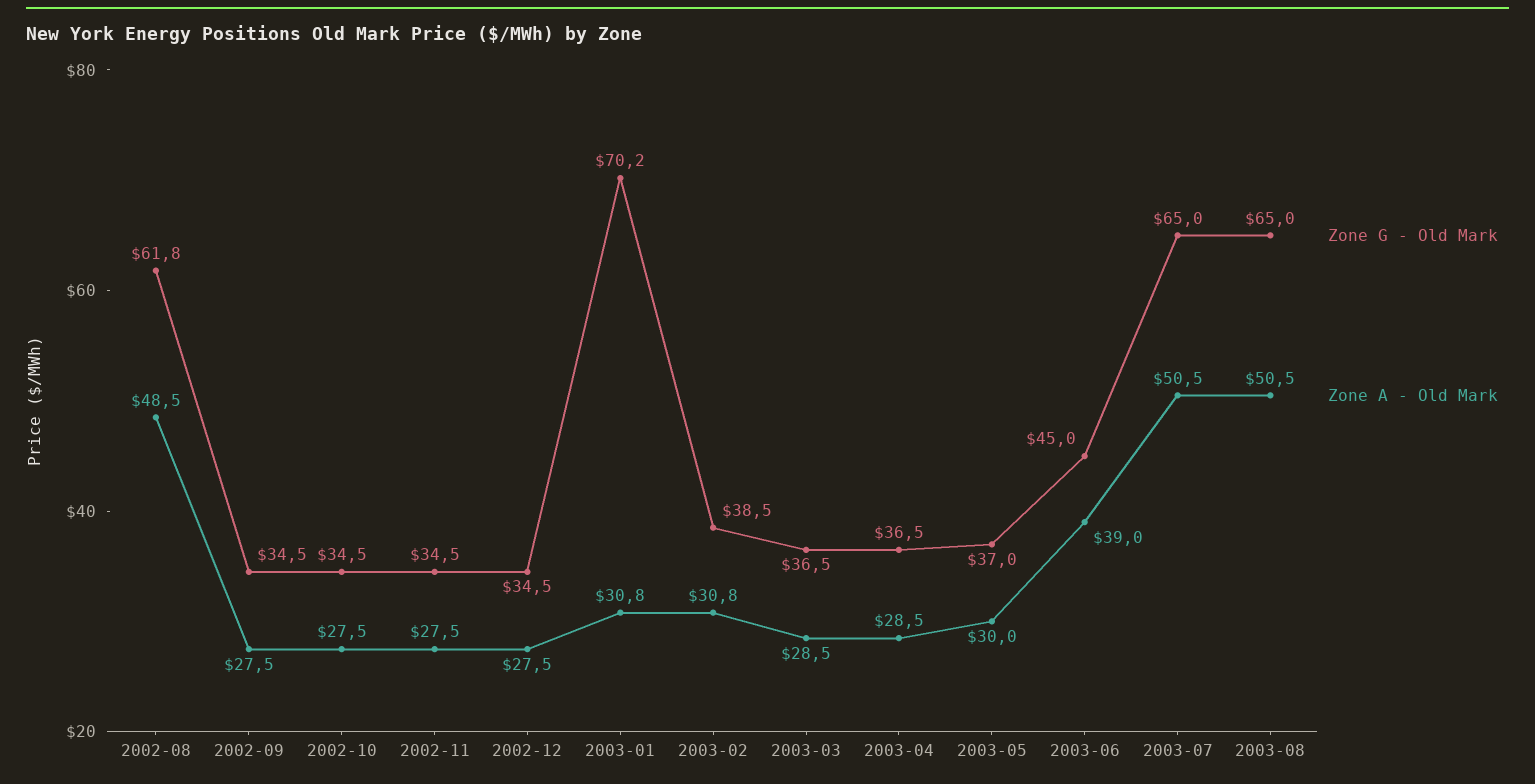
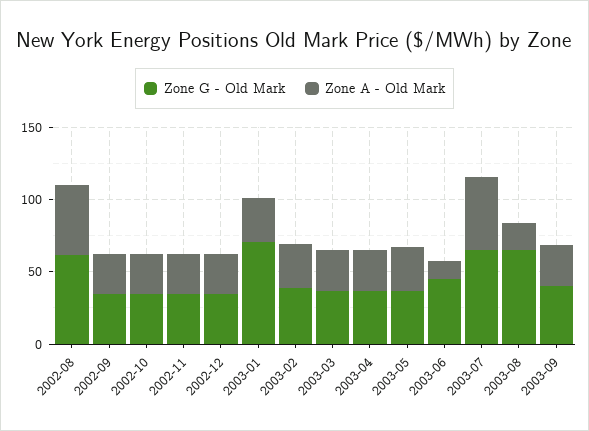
Zone A - Old Mark, 2003-06: 39 -> 10
Zone A - Old Mark, 2003-08: 50.5 -> 20
Zone G - Old Mark, 2003-09: none -> 40
Zone A - Old Mark, 2003-09: none -> 30

